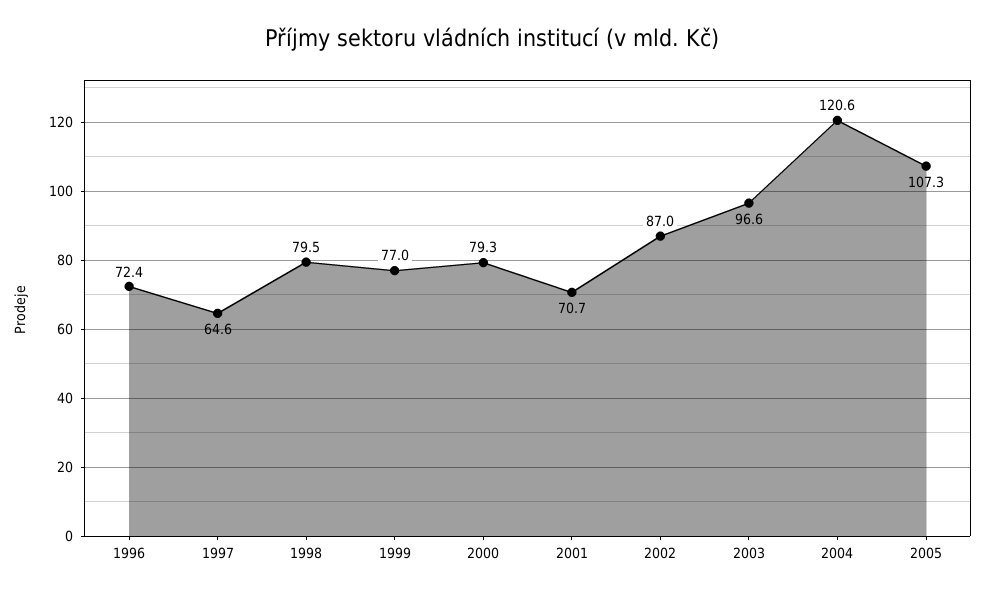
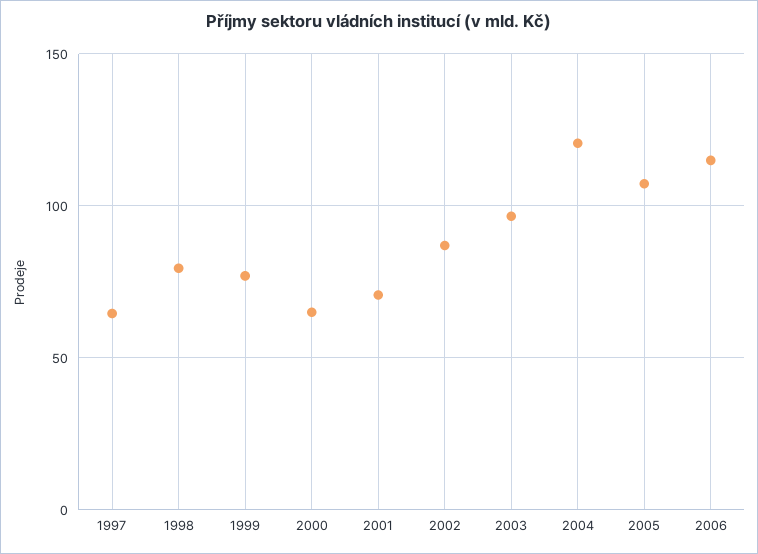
1996: 72.4 -> none
2000: 79.3 -> 65
2006: none -> 115

